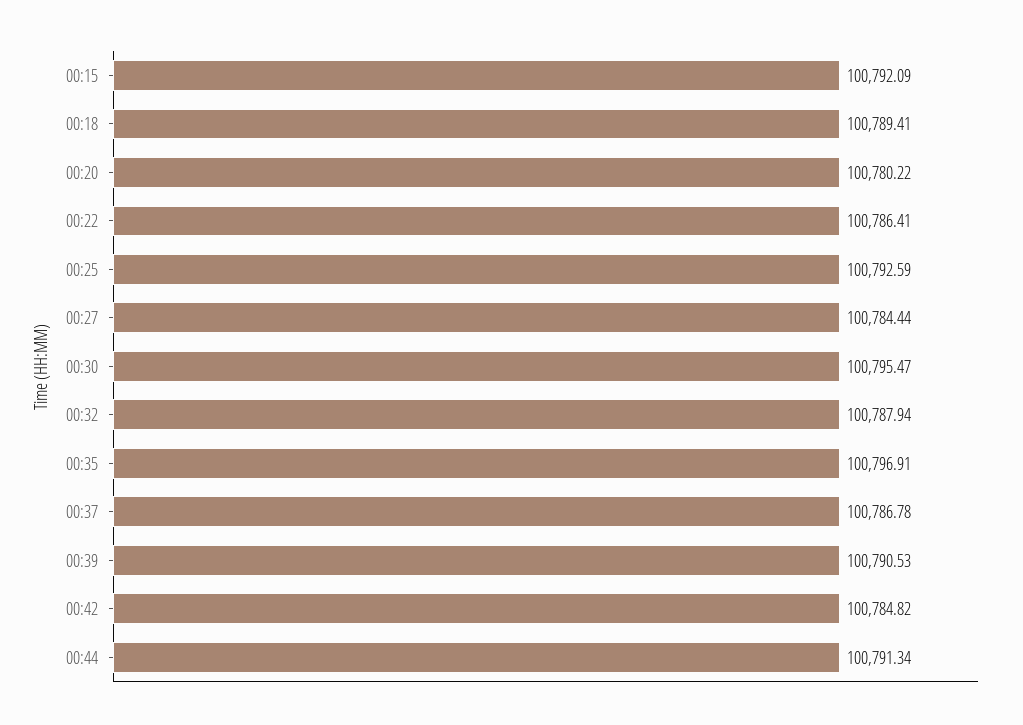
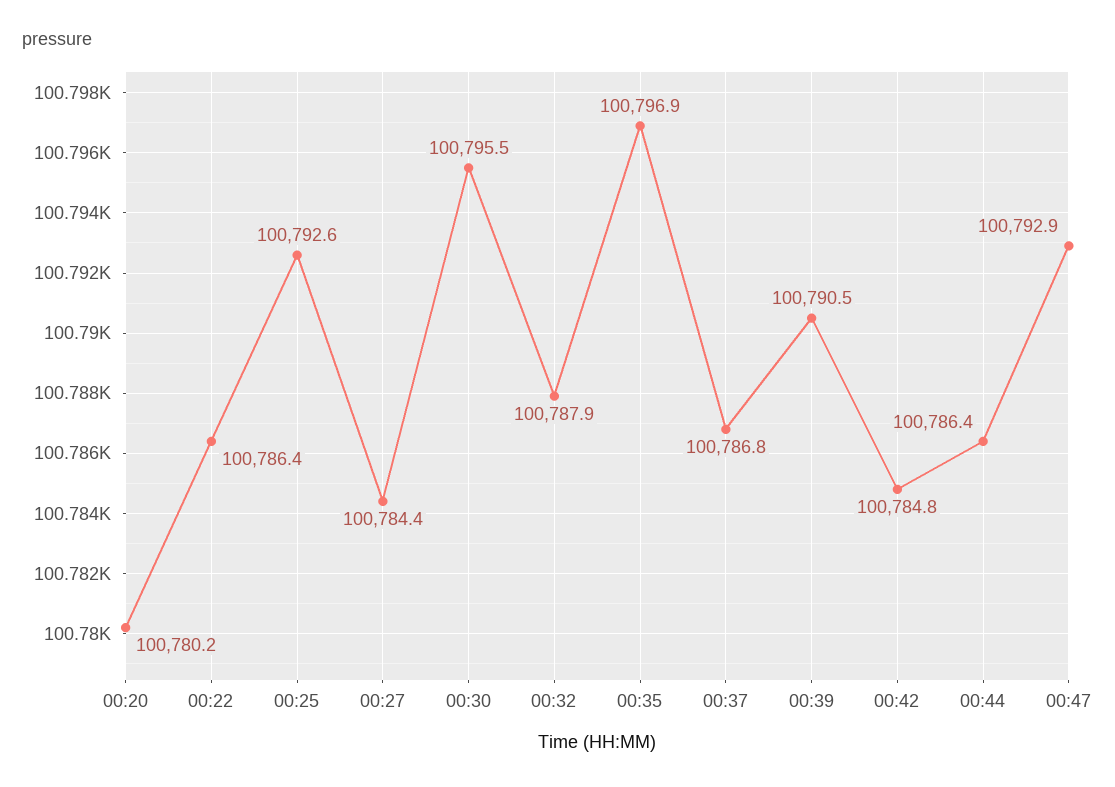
00:15: 100792.09 -> none
00:18: 100789.41 -> none
00:44: 100791.34 -> 100786.4
00:47: none -> 100792.9

